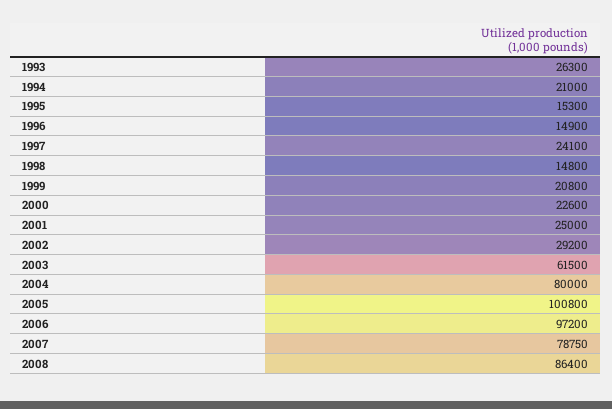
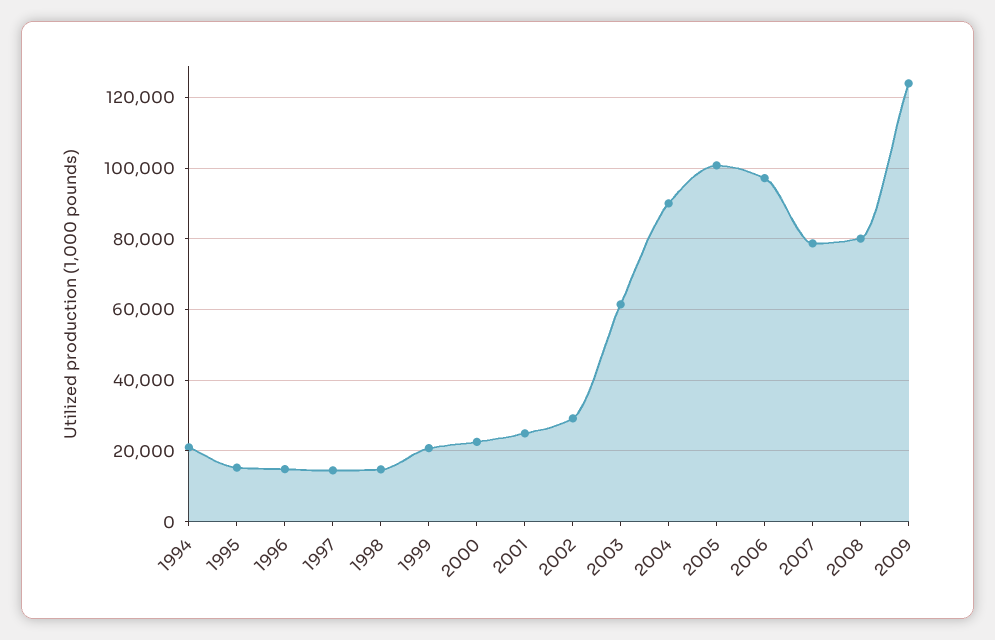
1993: 26300 -> none
1997: 24100 -> 14000
2004: 80000 -> 90000
2008: 86400 -> 80000
2009: none -> 124000

